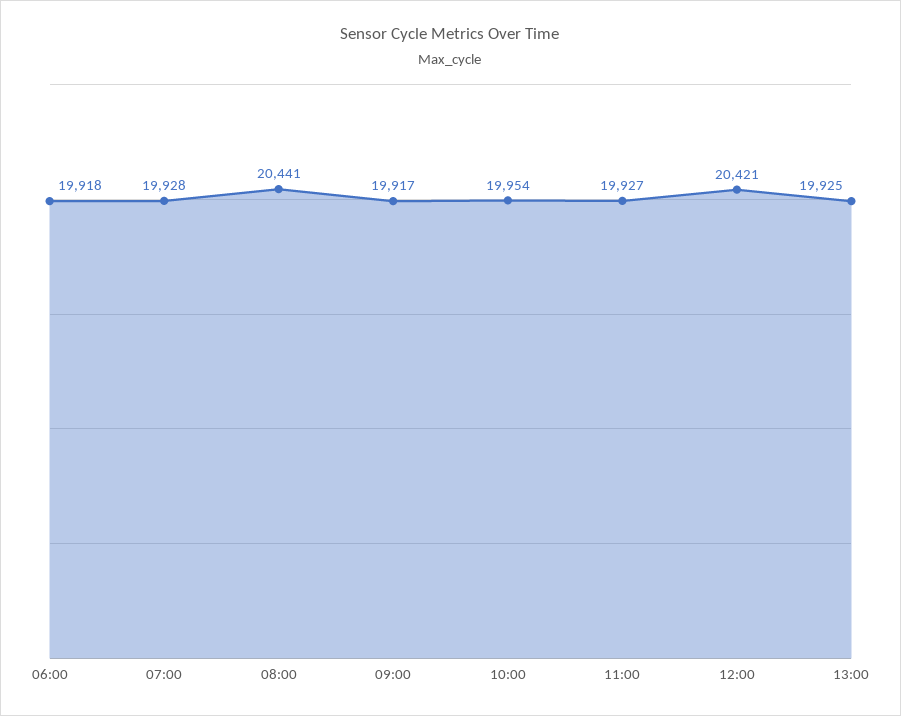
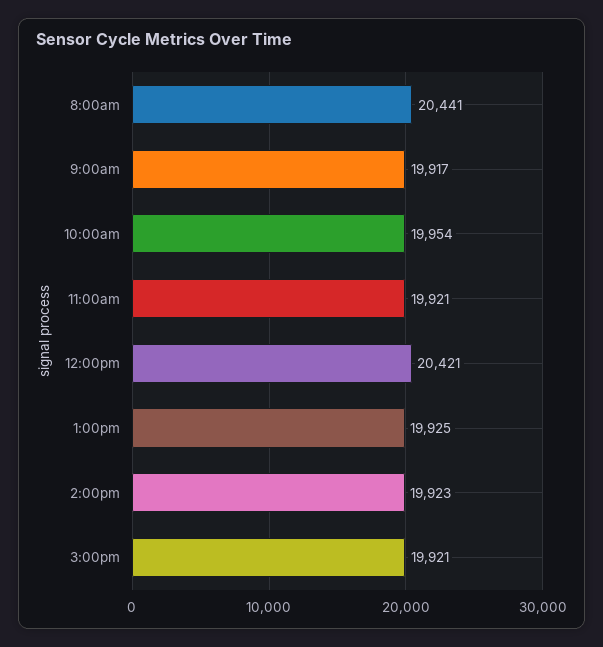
06:00: 19918 -> none
07:00: 19928 -> none
11:00: 19927 -> 19921
2:00pm: none -> 19923
3:00pm: none -> 19921

